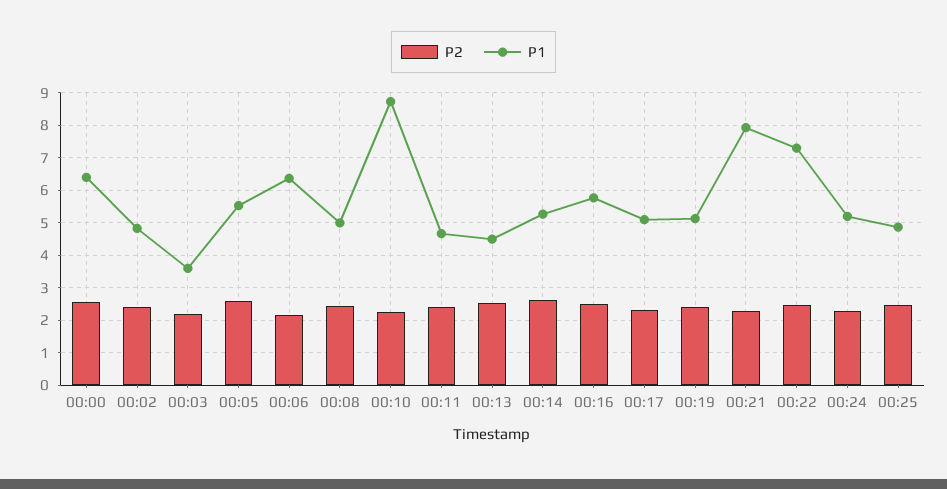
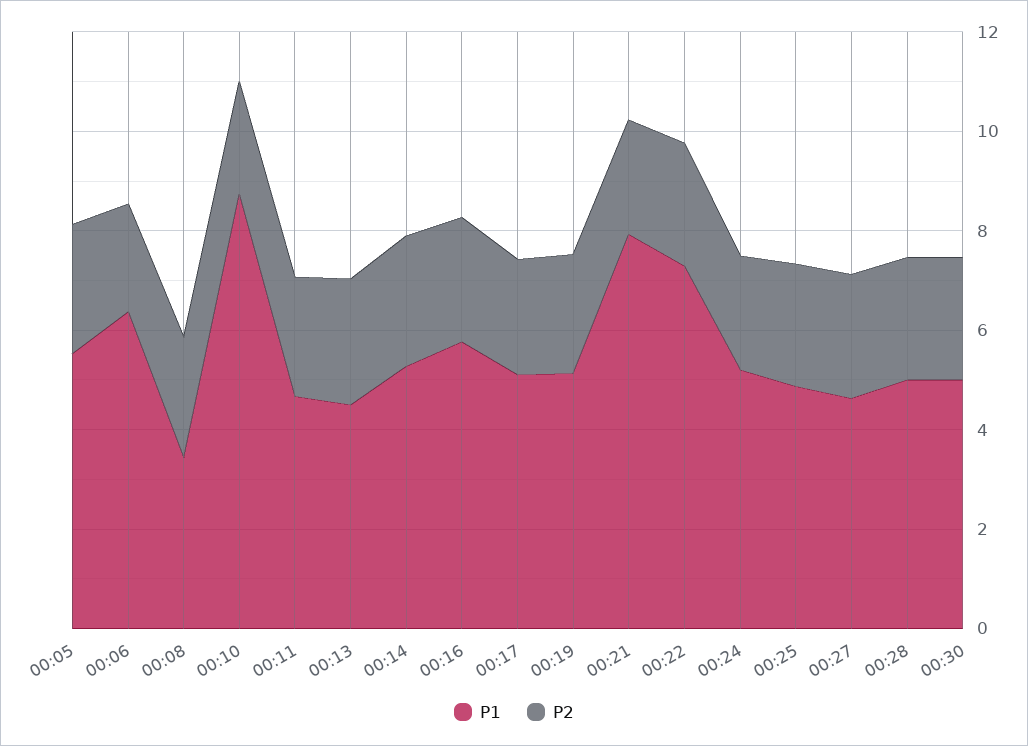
P2, 00:00: 2.6 -> none
P1, 00:00: 6.4 -> none
P2, 00:02: 2.4 -> none
P1, 00:02: 4.8 -> none
P2, 00:03: 2.2 -> none
P1, 00:03: 3.6 -> none
P1, 00:08: 5 -> 3.5
P1, 00:27: none -> 4.5
P2, 00:27: none -> 2.5
P1, 00:28: none -> 5
P2, 00:28: none -> 2.5
P1, 00:30: none -> 5
P2, 00:30: none -> 2.5

